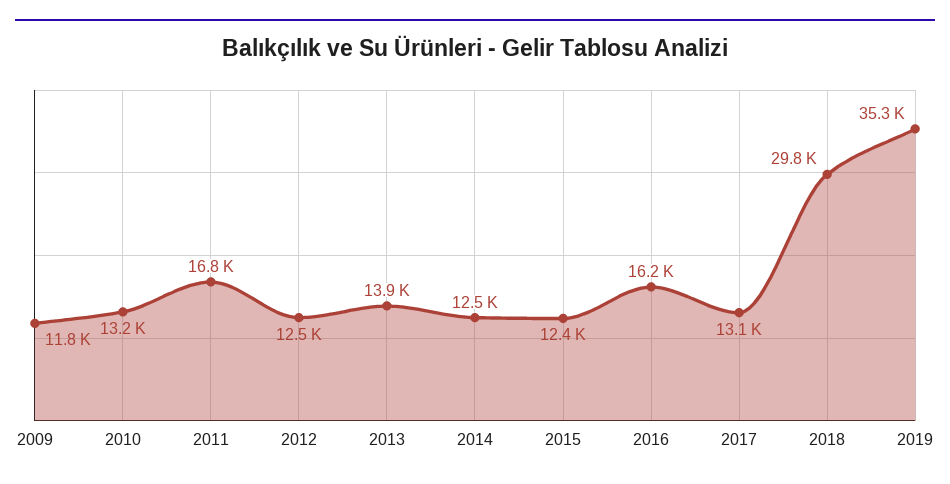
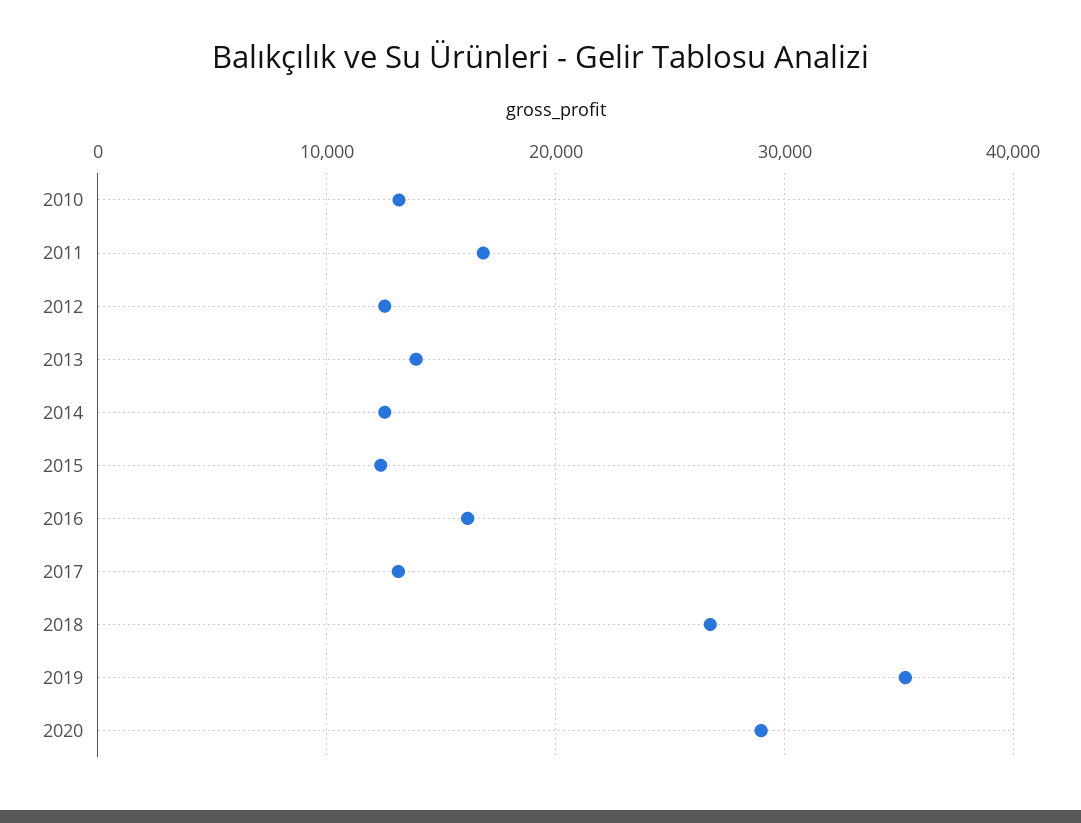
2009: 11800 -> none
2018: 29800 -> 27000
2020: none -> 29000

